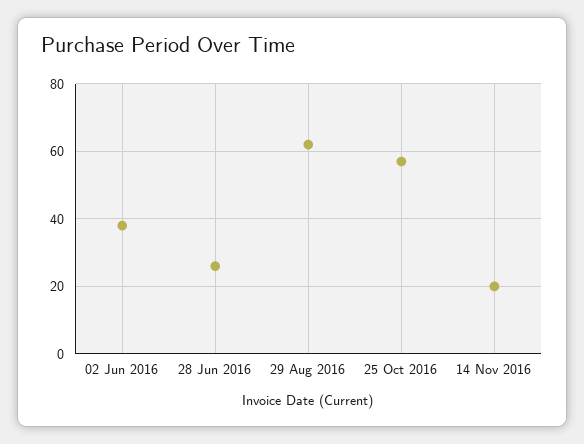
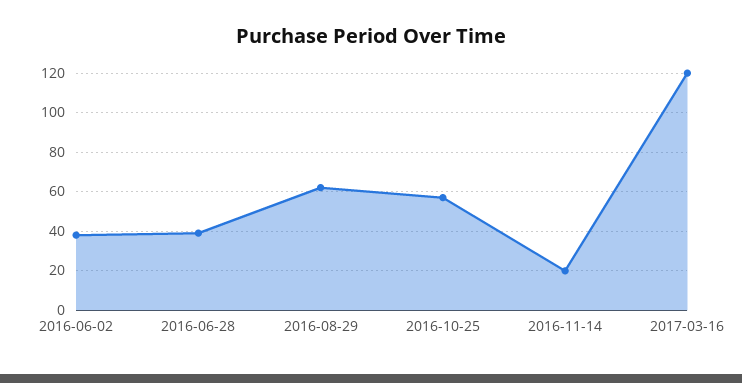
28 Jun 2016: 25 -> 40
2017-03-16: none -> 120

